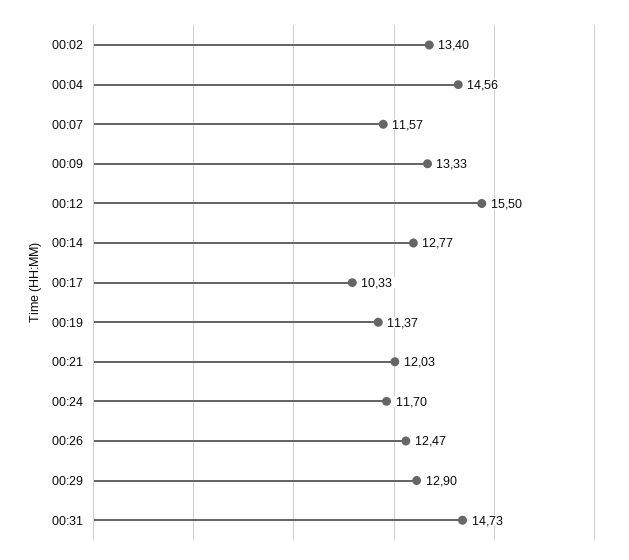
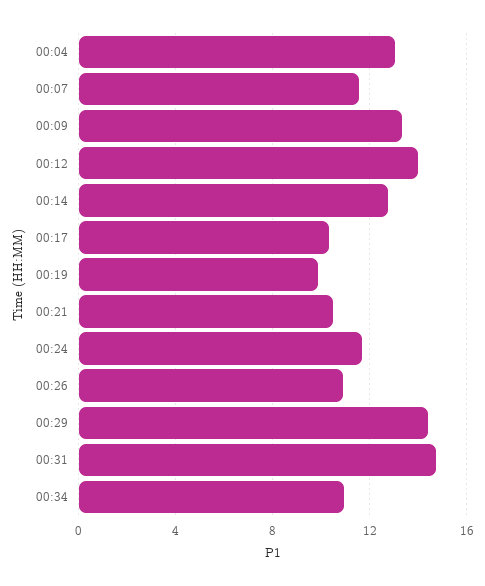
00:02: 13.4 -> none
00:04: 14.56 -> 13
00:12: 15.5 -> 14
00:19: 11.37 -> 10
00:21: 12.03 -> 10.5
00:26: 12.47 -> 11
00:29: 12.9 -> 14.5
00:34: none -> 11

